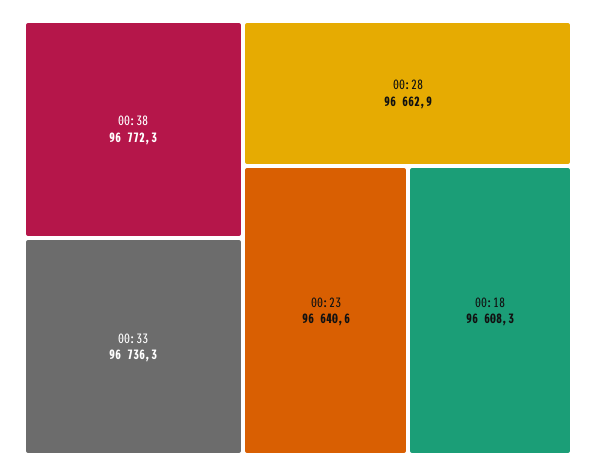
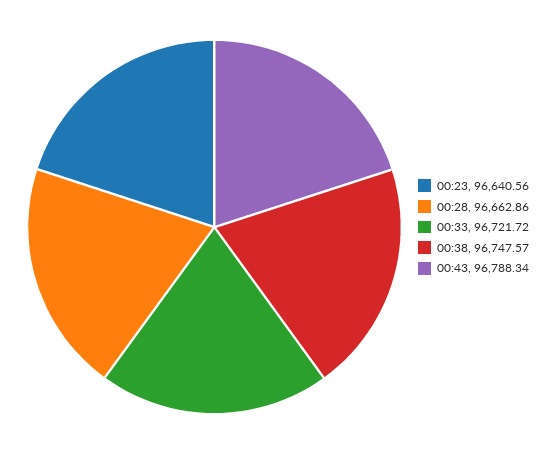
00:38: 96772.3 -> 96747.57
00:33: 96736.3 -> 96721.72
00:18: 96608.3 -> none
00:43: none -> 96788.34

